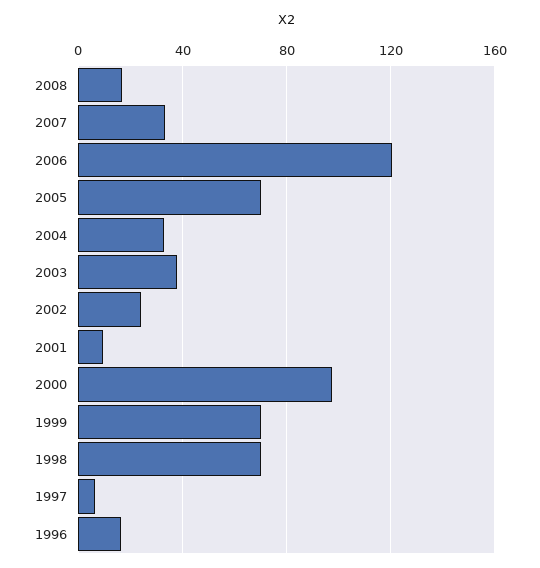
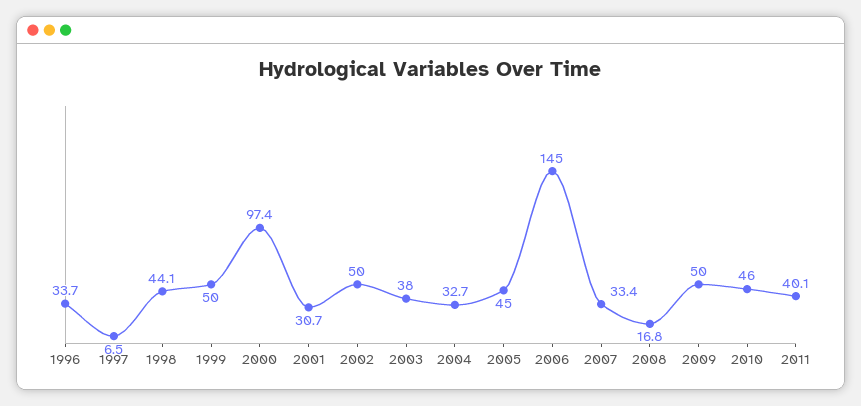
2006: 120 -> 145
2005: 70 -> 45
2002: 25 -> 50
2001: 10 -> 30.7
1999: 70 -> 50
1998: 70 -> 44.1
1996: 15 -> 33.7
2009: none -> 50
2010: none -> 46
2011: none -> 40.1

